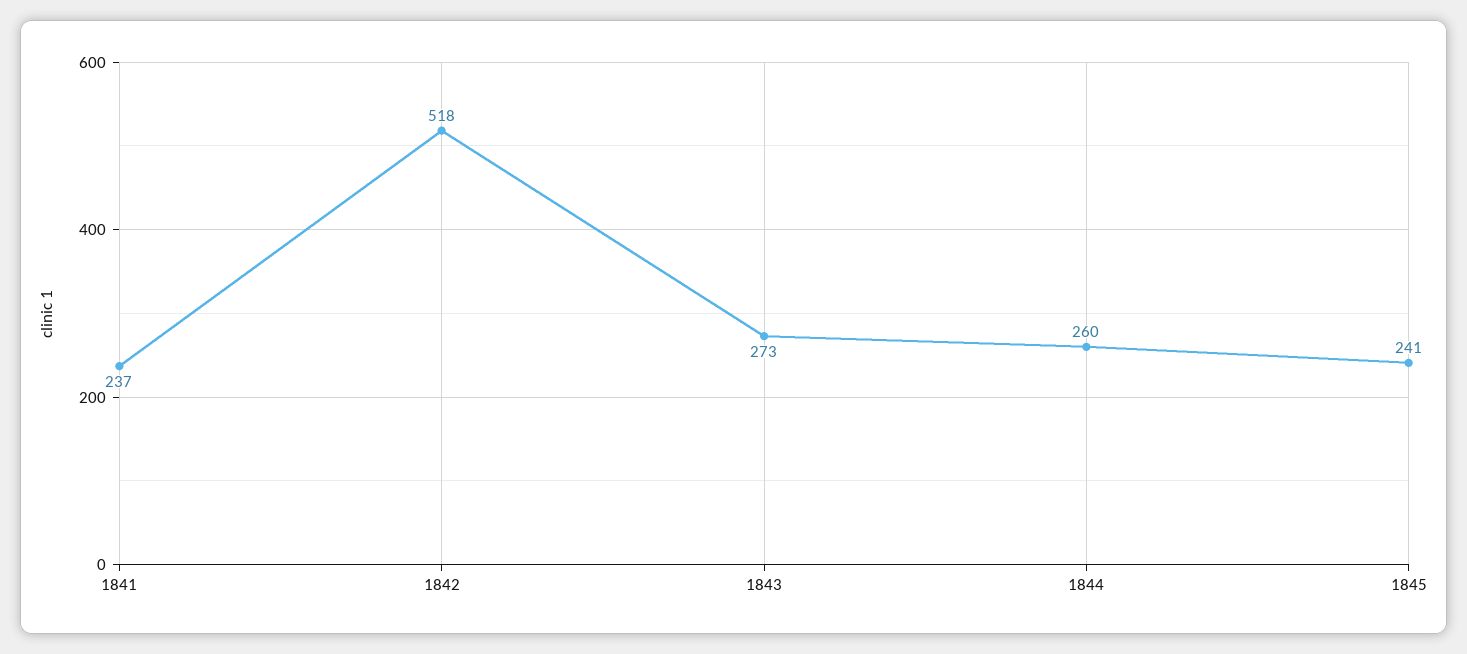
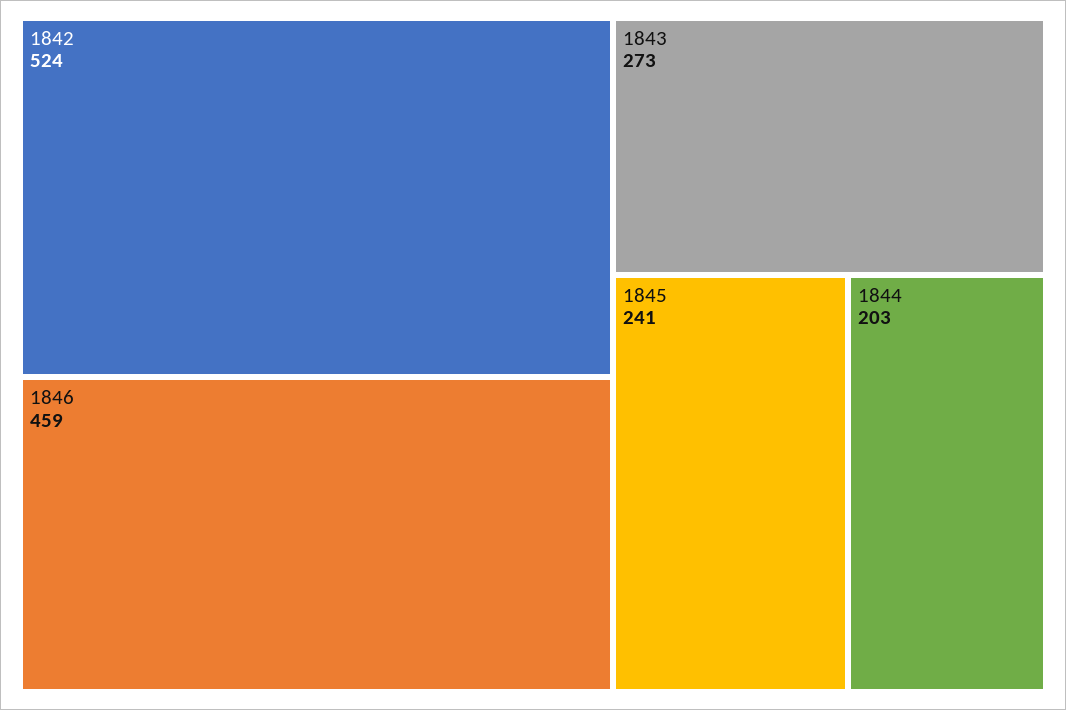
1841: 237 -> none
1842: 518 -> 524
1844: 260 -> 203
1846: none -> 459

